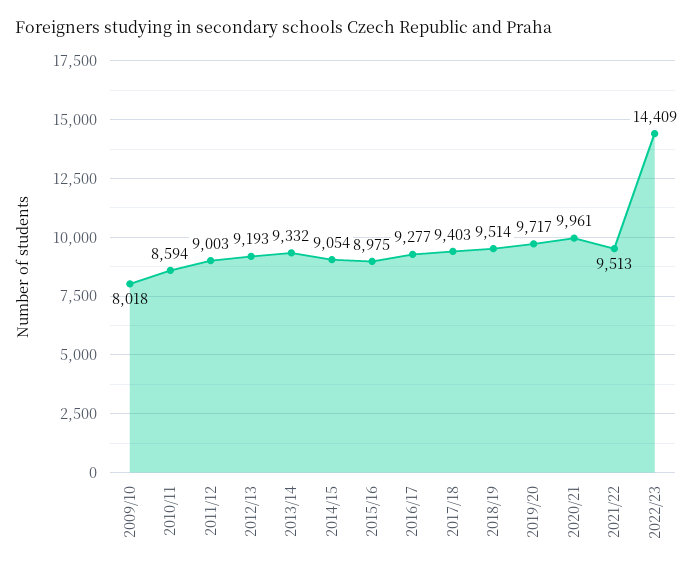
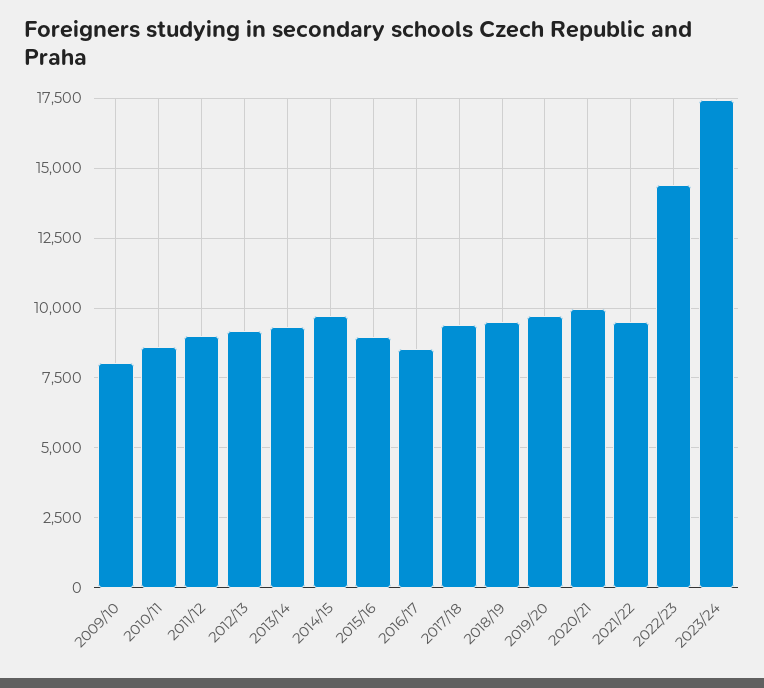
2014/15: 9054 -> 9750
2016/17: 9277 -> 8500
2023/24: none -> 17500

